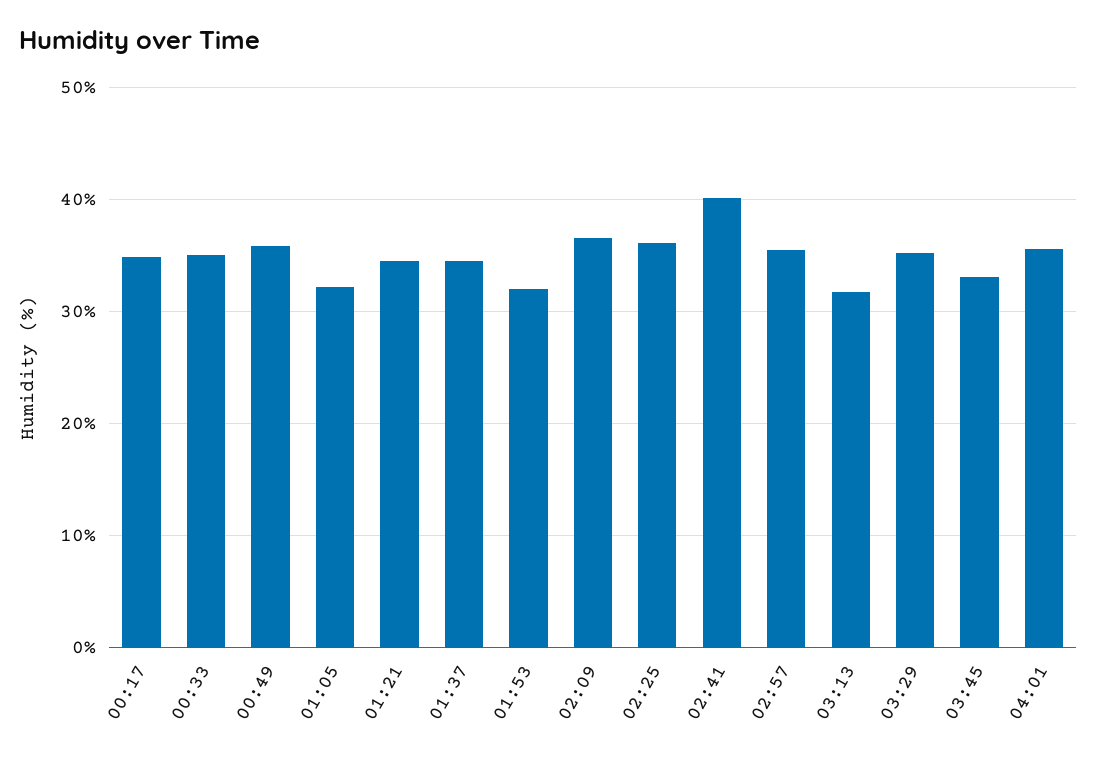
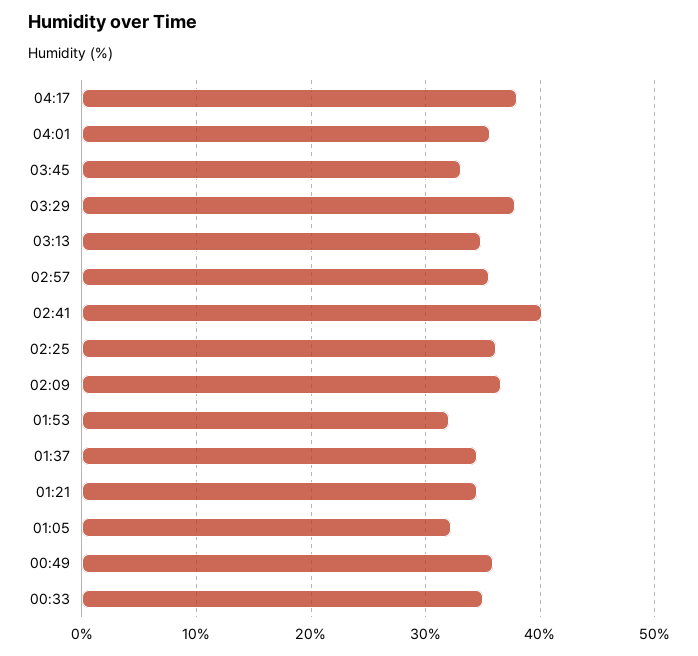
00:17: 35 -> none
03:13: 32 -> 35
03:29: 35 -> 38
04:17: none -> 38

